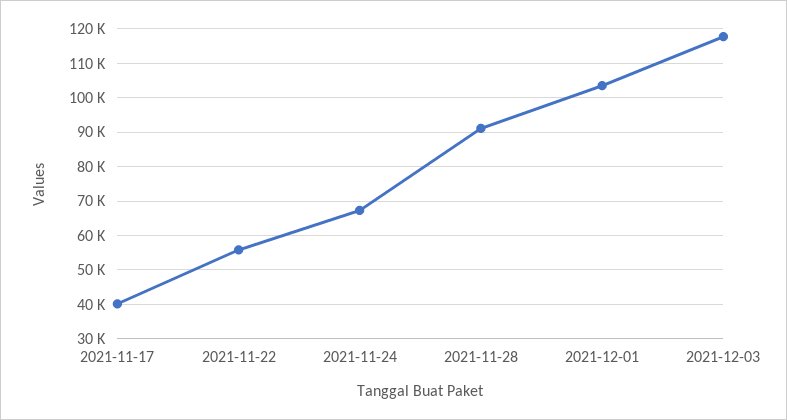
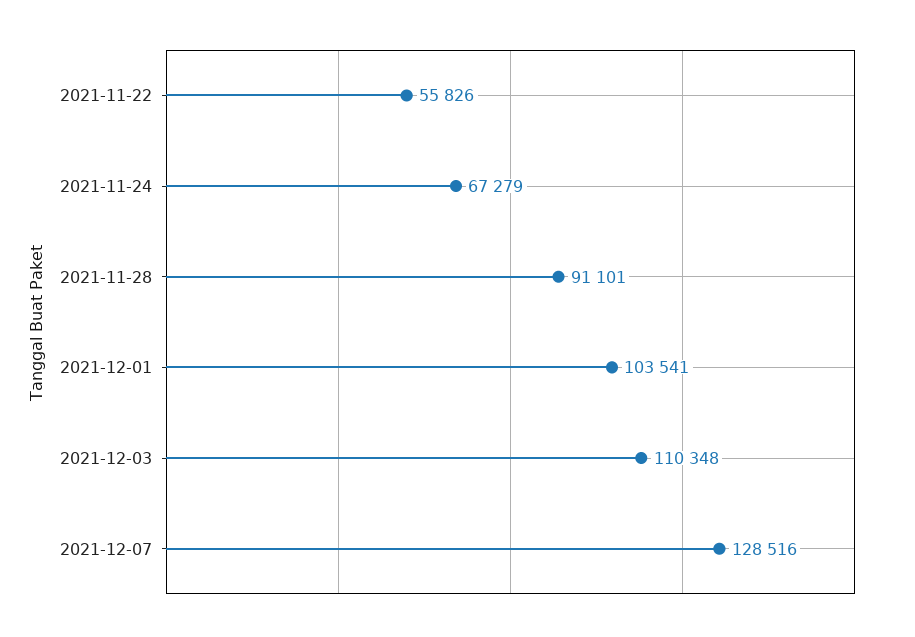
2021-11-17: 40000 -> none
2021-12-03: 118000 -> 110348
2021-12-07: none -> 128516

